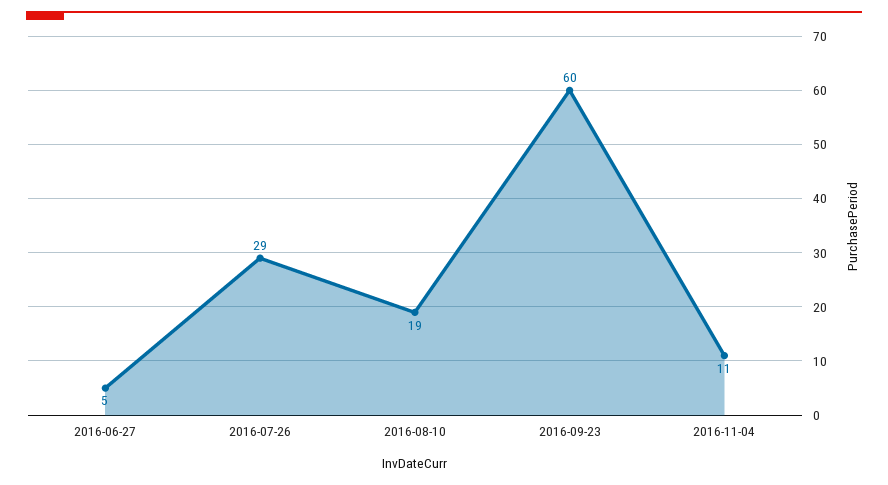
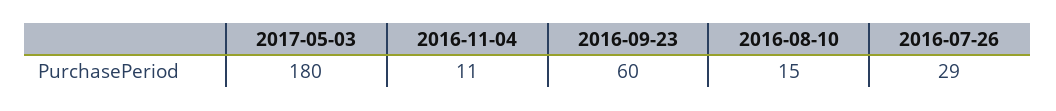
2016-06-27: 5 -> none
2016-08-10: 19 -> 15
2017-05-03: none -> 180

